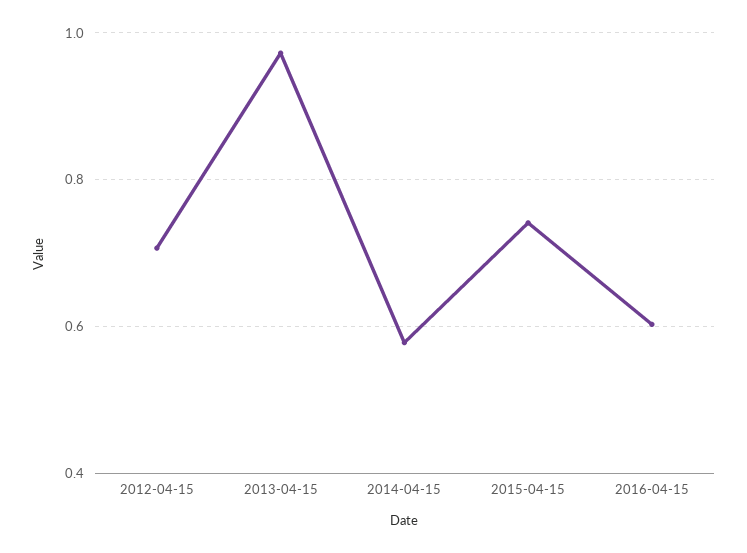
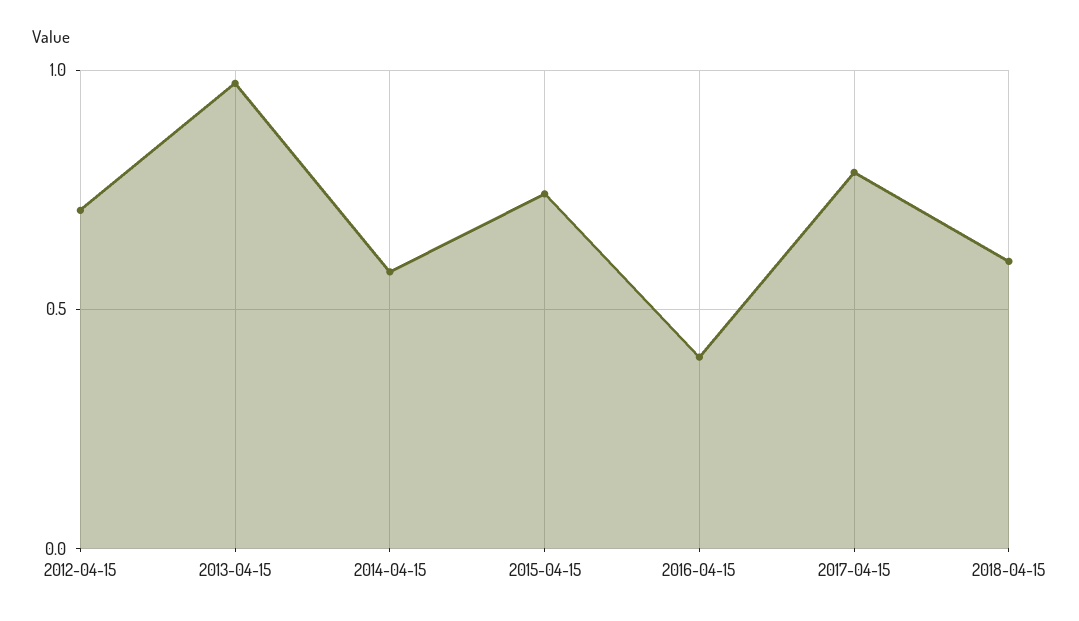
2016-04-15: 0.6 -> 0.4
2017-04-15: none -> 0.8
2018-04-15: none -> 0.6

